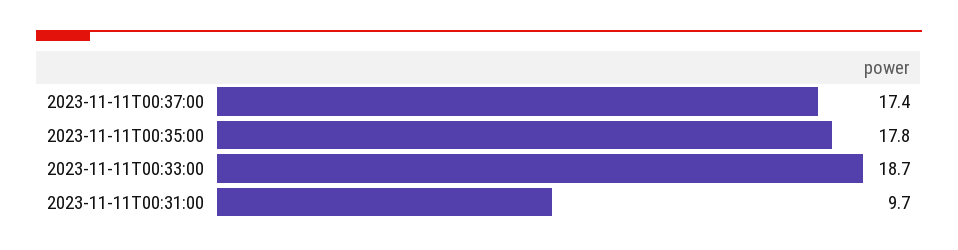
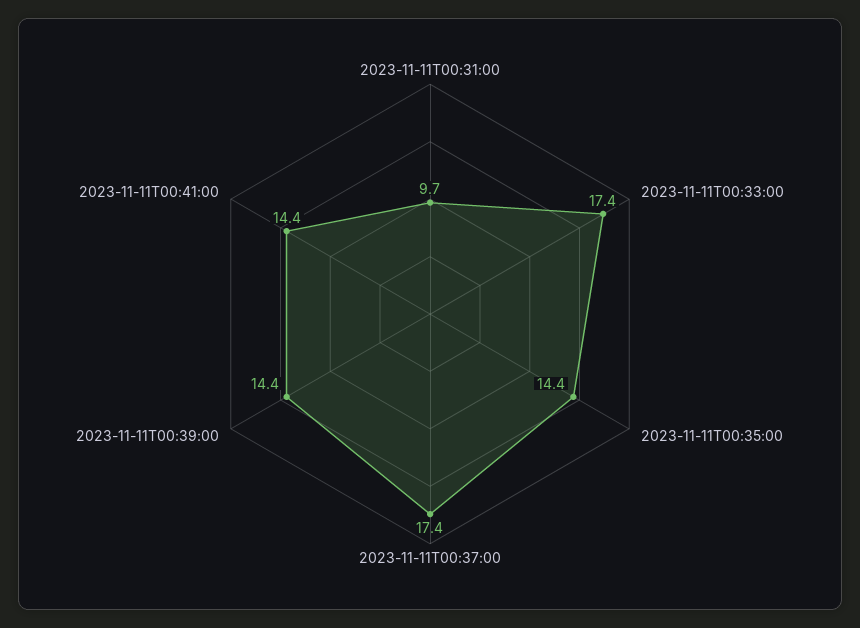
2023-11-11T00:35:00: 17.8 -> 14.4
2023-11-11T00:33:00: 18.7 -> 17.4
2023-11-11T00:39:00: none -> 14.4
2023-11-11T00:41:00: none -> 14.4

